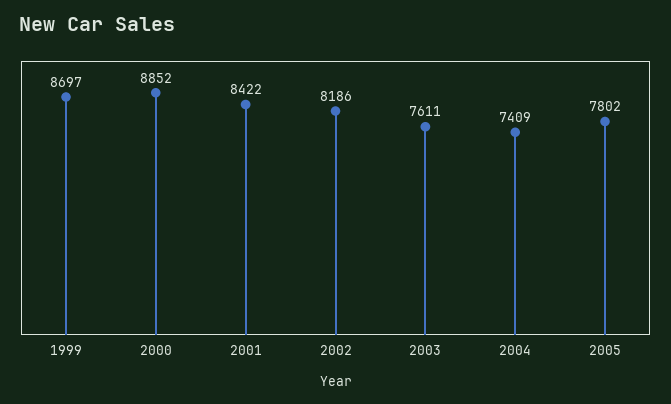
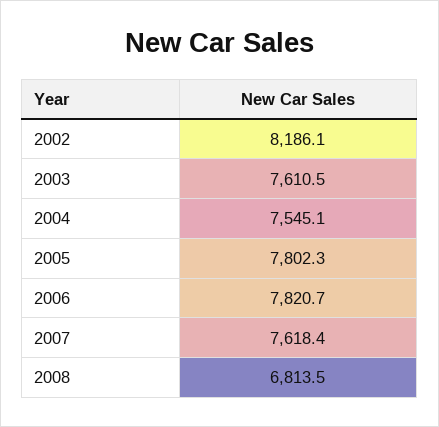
1999: 8697 -> none
2000: 8852 -> none
2001: 8422 -> none
2004: 7409 -> 7545.1
2006: none -> 7820.7
2007: none -> 7618.4
2008: none -> 6813.5

